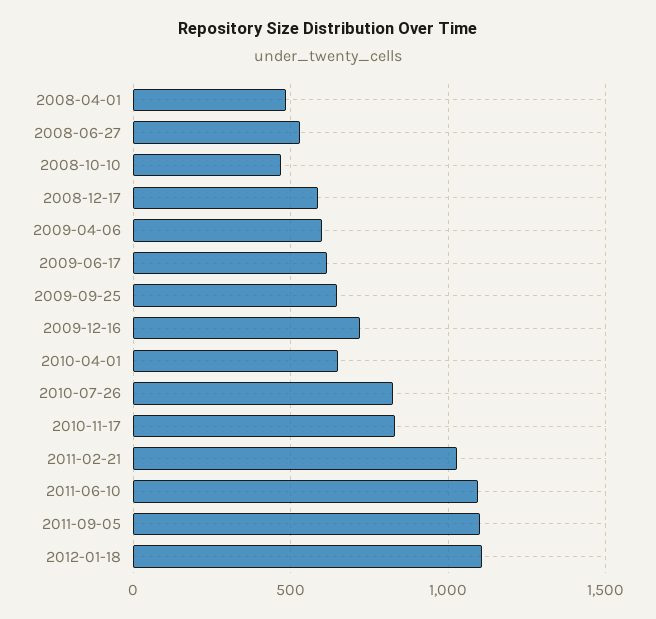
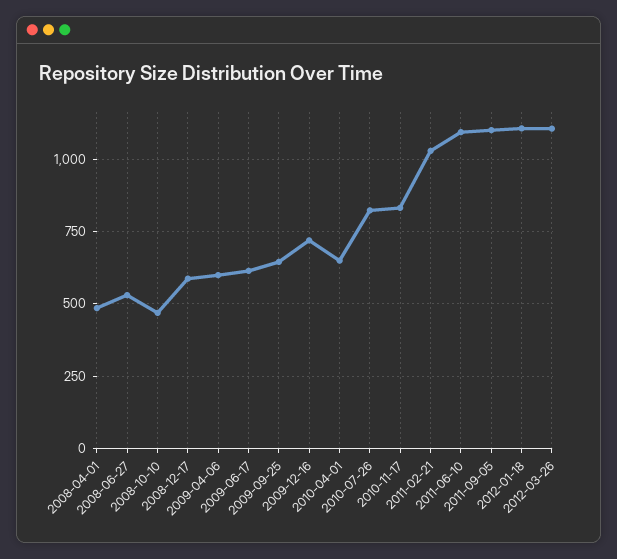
2012-03-26: none -> 1100

